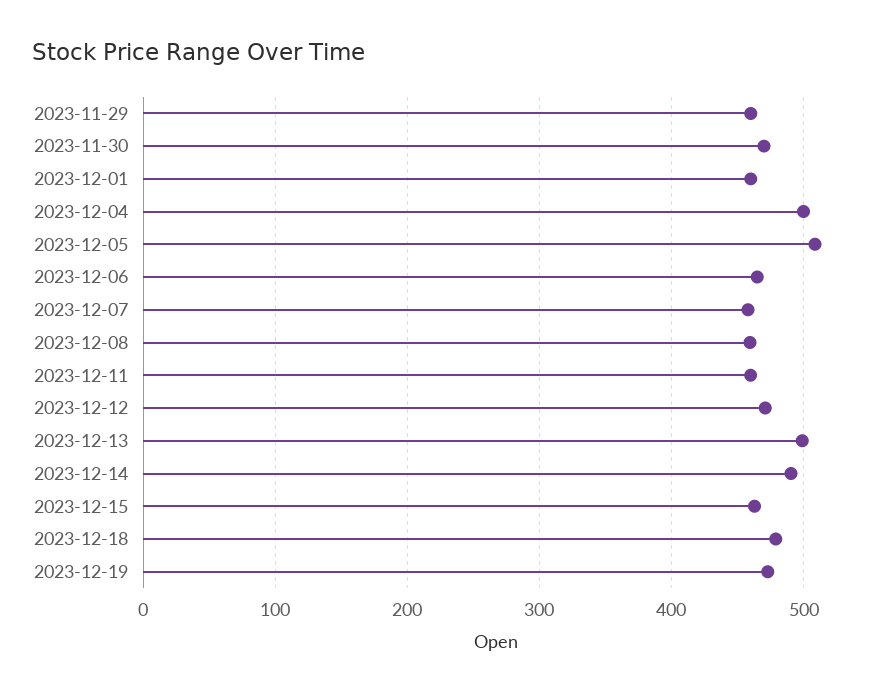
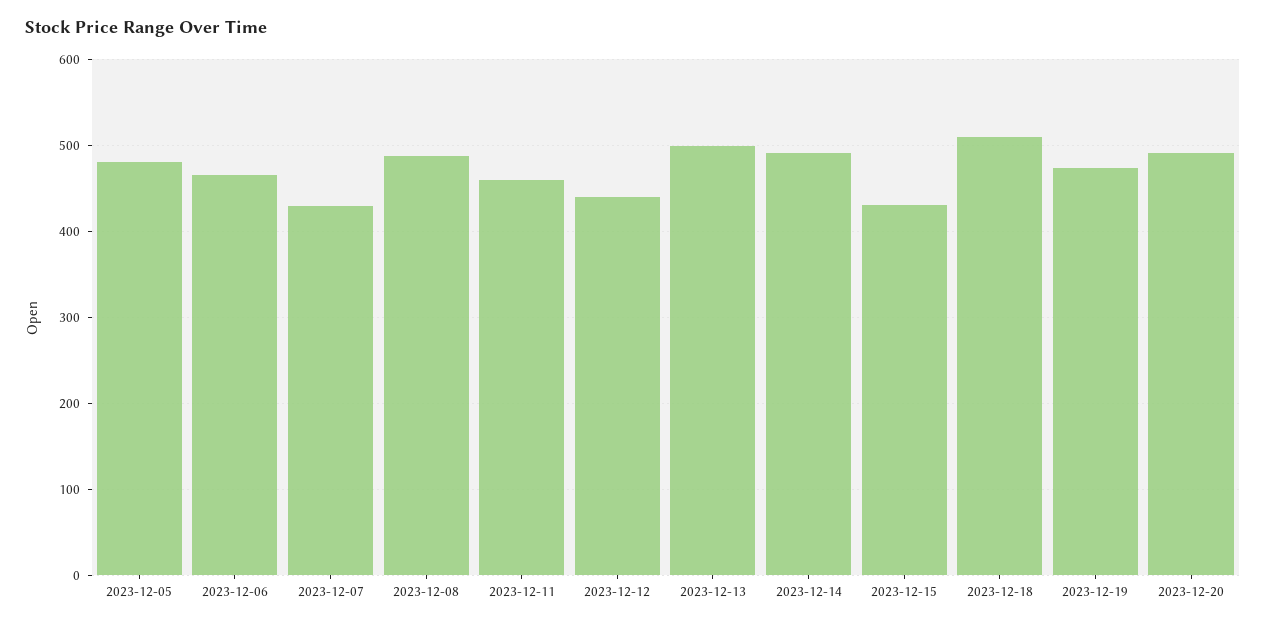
2023-11-29: 460 -> none
2023-11-30: 470 -> none
2023-12-01: 460 -> none
2023-12-04: 500 -> none
2023-12-05: 510 -> 480
2023-12-07: 460 -> 430
2023-12-08: 460 -> 490
2023-12-12: 470 -> 440
2023-12-15: 460 -> 430
2023-12-18: 480 -> 510
2023-12-20: none -> 490

